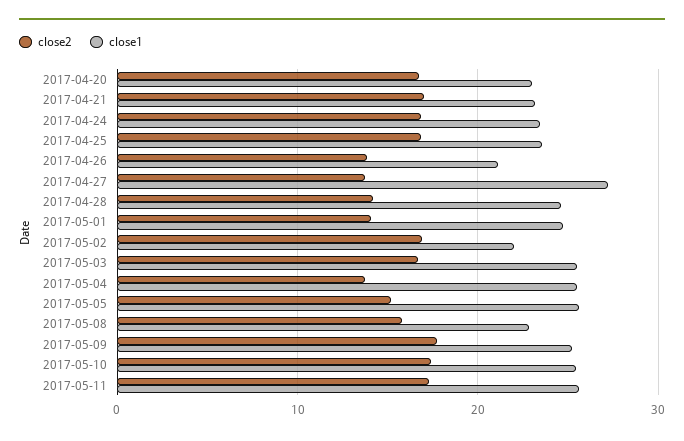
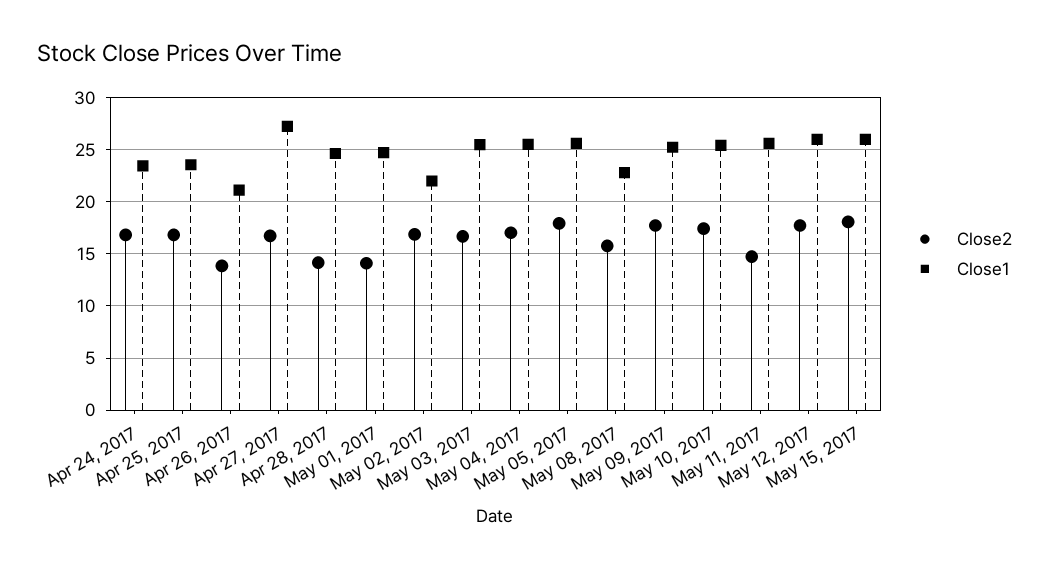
close2, 2017-04-20: 17 -> none
close1, 2017-04-20: 23 -> none
close2, 2017-04-21: 17 -> none
close1, 2017-04-21: 23 -> none
close2, 2017-04-27: 14 -> 17
close2, 2017-05-04: 14 -> 17
close2, 2017-05-05: 15 -> 18
close2, 2017-05-11: 17 -> 15
close2, May 12, 2017: none -> 18
close1, May 12, 2017: none -> 26
close2, May 15, 2017: none -> 18
close1, May 15, 2017: none -> 26

